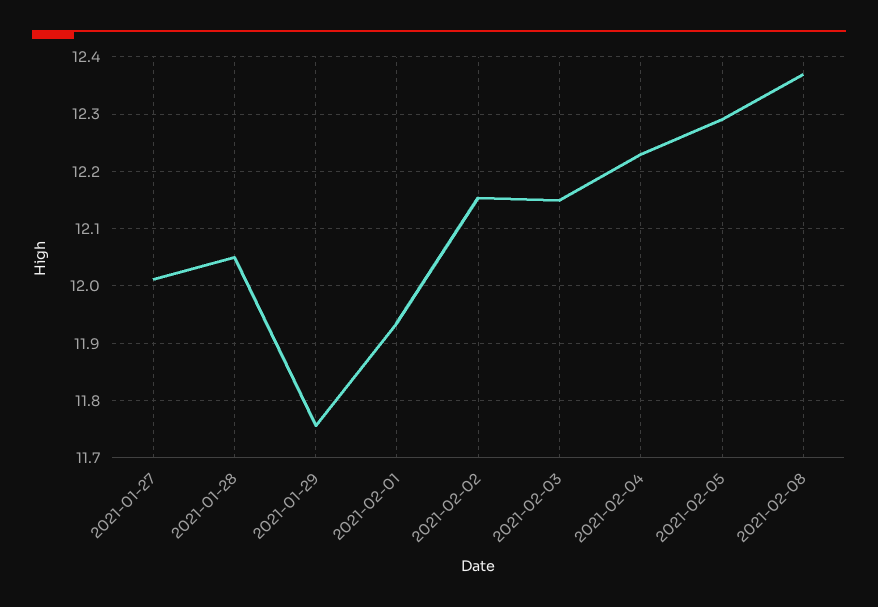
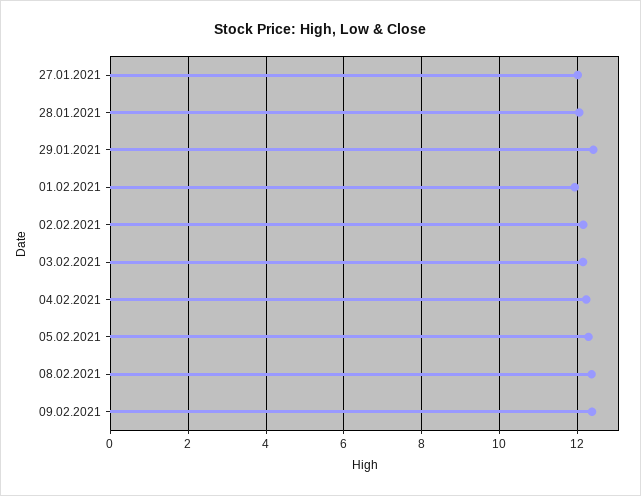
2021-01-29: 11.76 -> 12.4
09.02.2021: none -> 12.4

